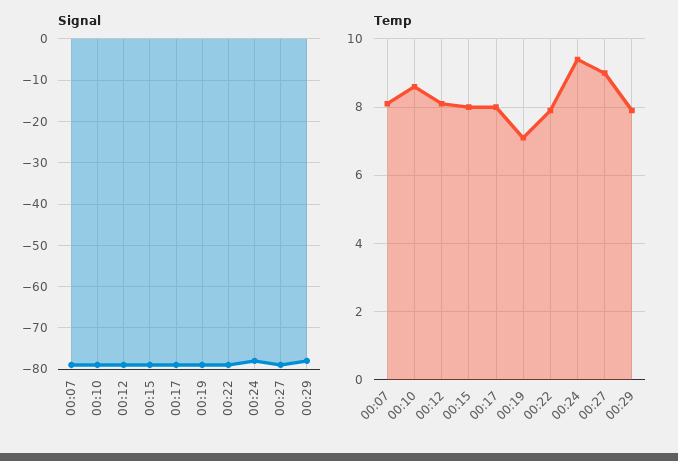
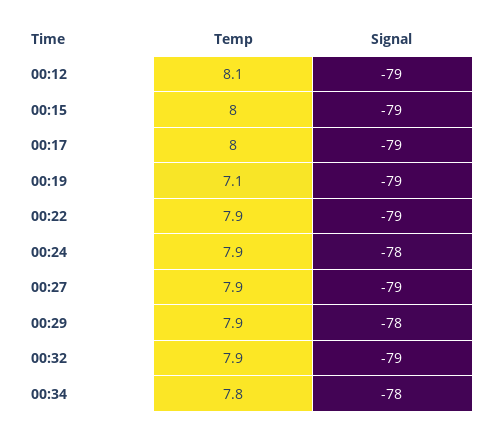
Signal, 00:07: -80 -> none
Signal, 00:10: -80 -> none
Temp, 00:07: 8 -> none
Temp, 00:10: 8.5 -> none
Temp, 00:24: 9.5 -> 7.9
Temp, 00:27: 9 -> 7.9
Temp, 00:32: none -> 7.9
Signal, 00:32: none -> -79
Temp, 00:34: none -> 7.8
Signal, 00:34: none -> -78

